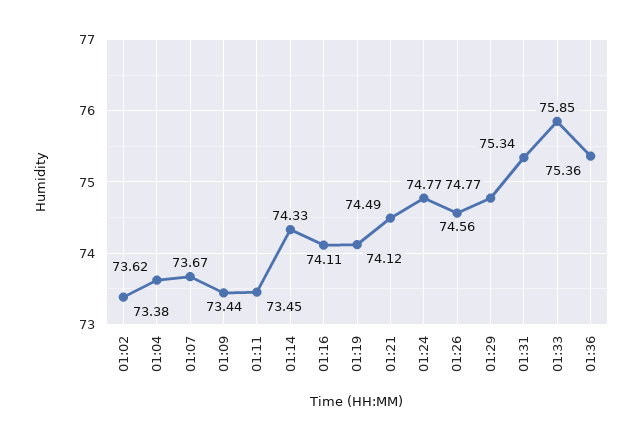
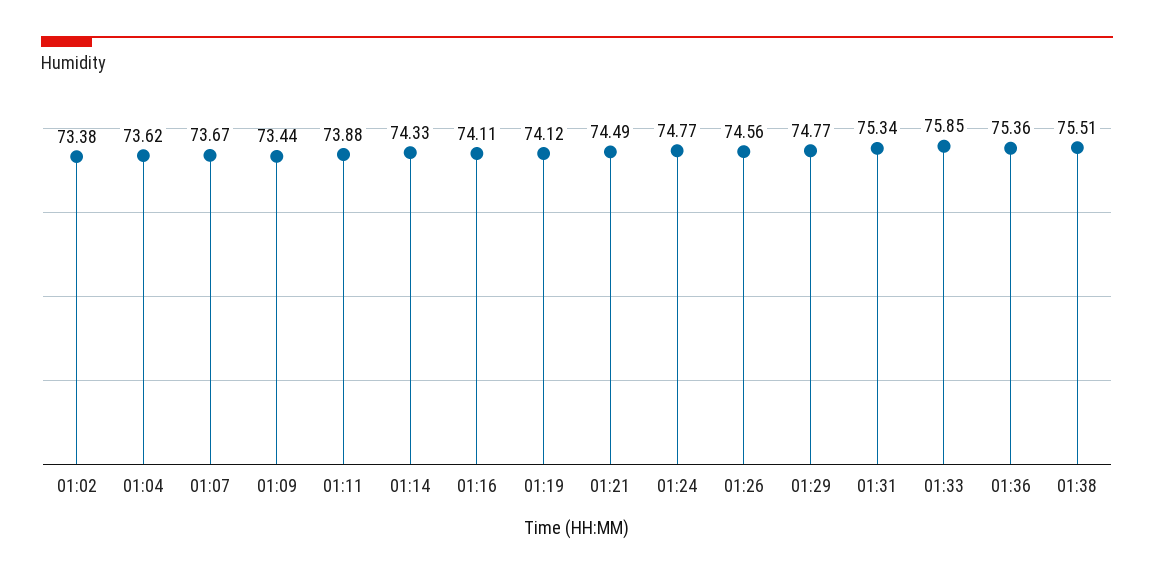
01:11: 73.45 -> 73.88
01:38: none -> 75.51

